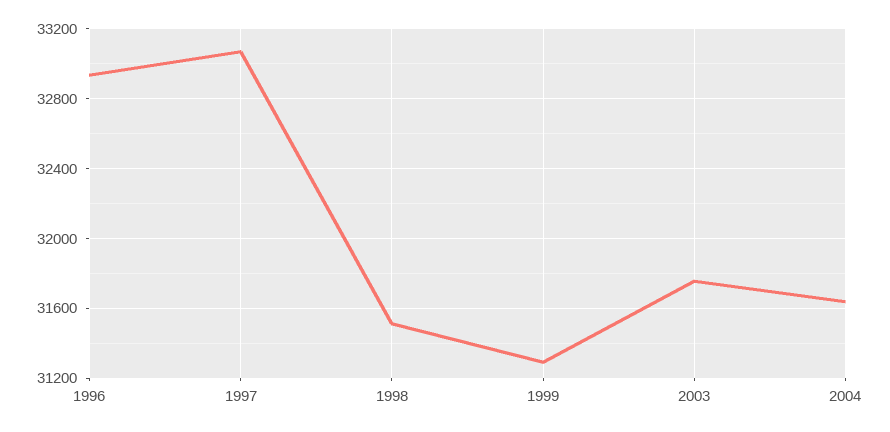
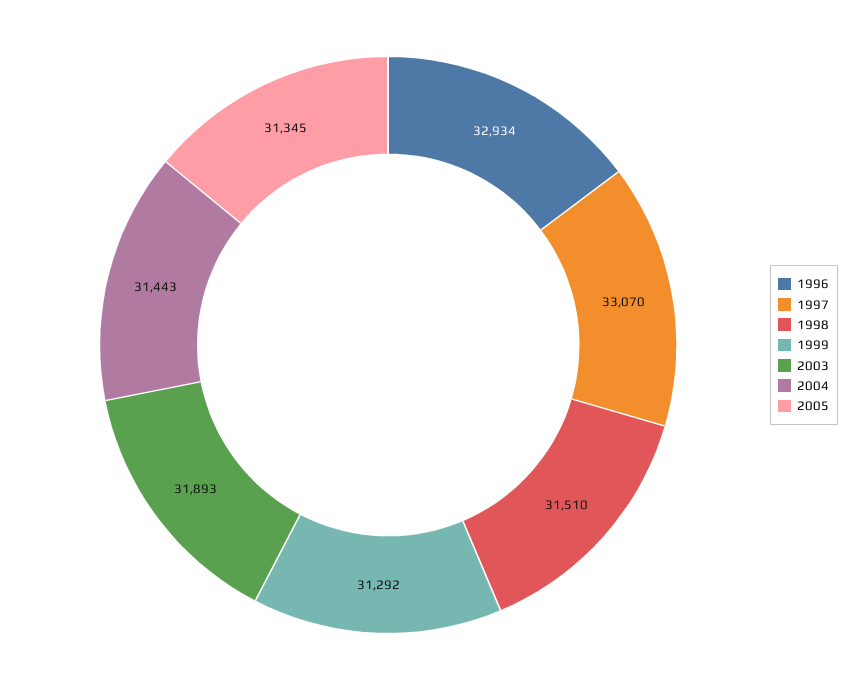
2003: 31750 -> 31893
2004: 31650 -> 31443
2005: none -> 31345

